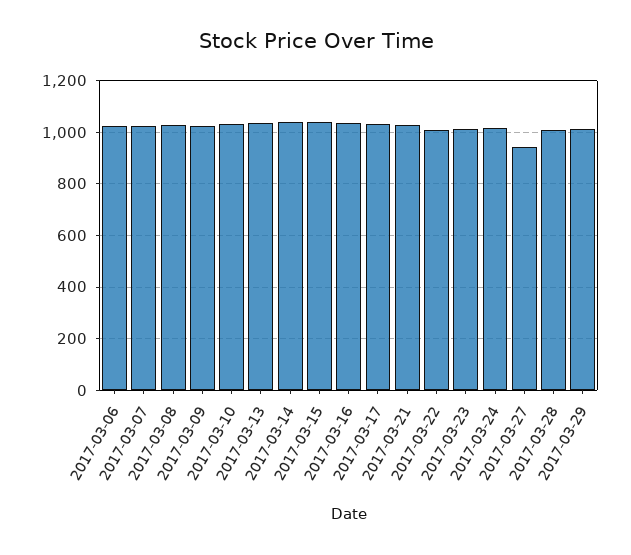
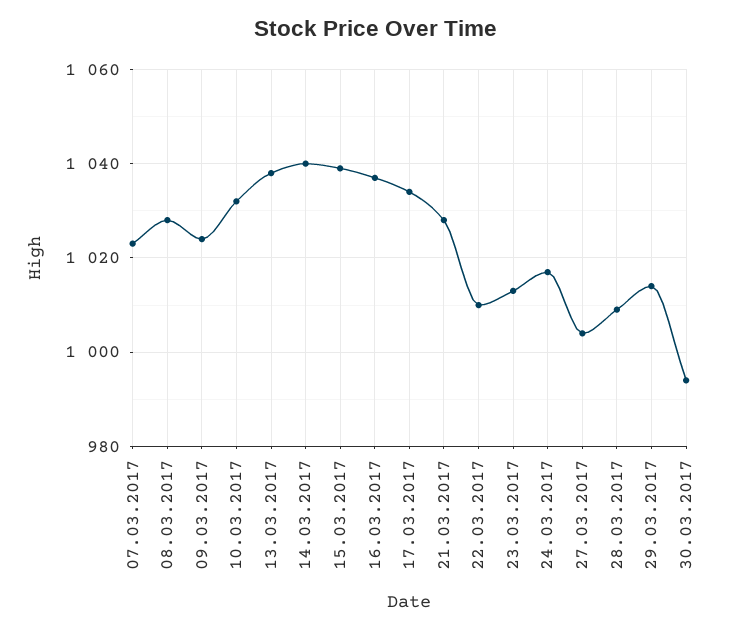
2017-03-06: 1025 -> none
2017-03-27: 950 -> 1005
30.03.2017: none -> 995

